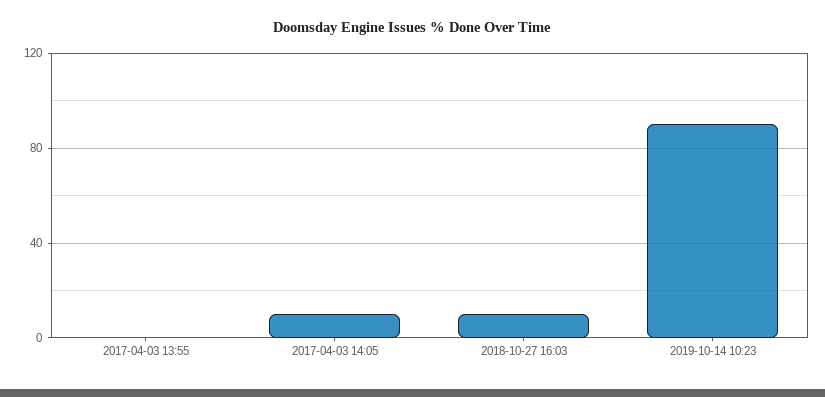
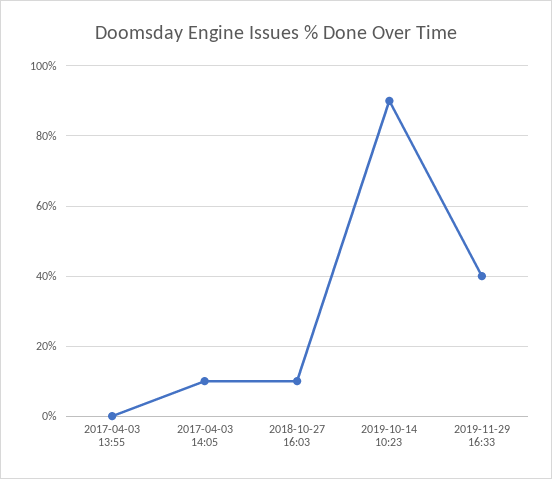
2019-11-29 16:33: none -> 40

